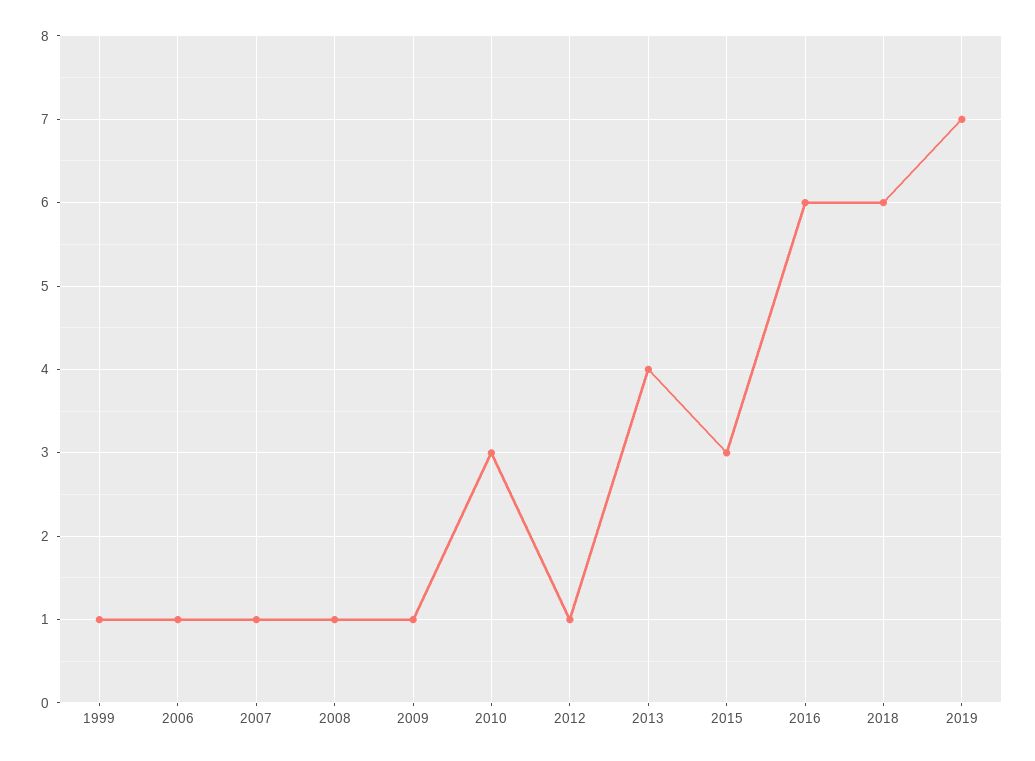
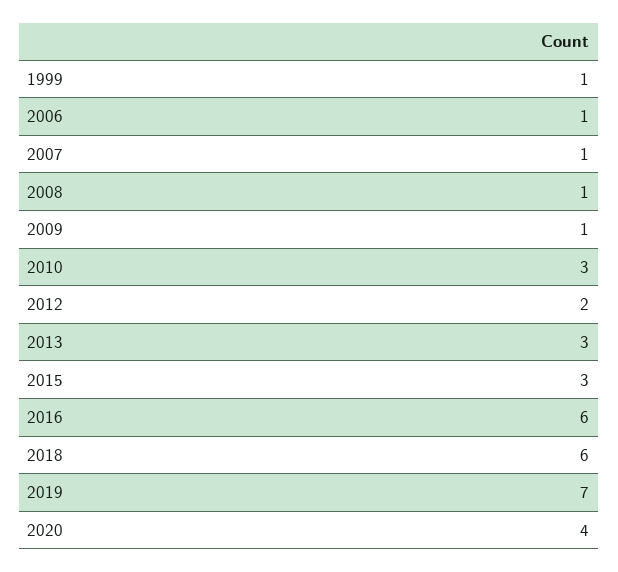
2012: 1 -> 2
2013: 4 -> 3
2020: none -> 4

